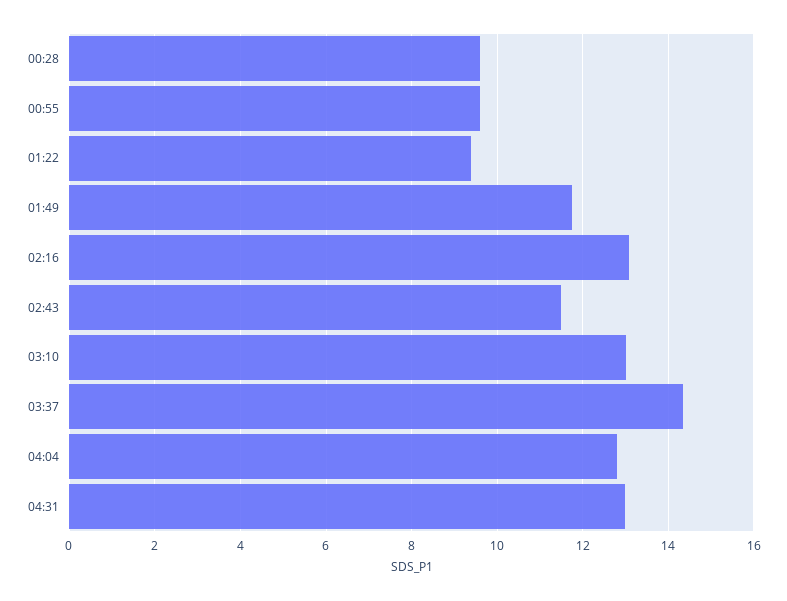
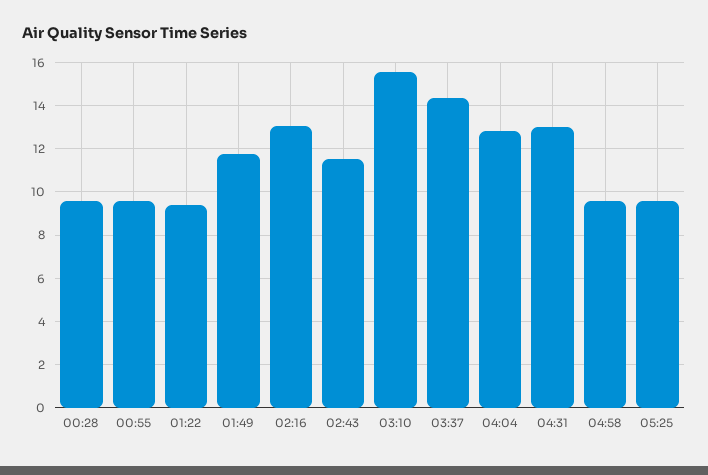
03:10: 13 -> 15.5
04:58: none -> 9.5
05:25: none -> 9.5

